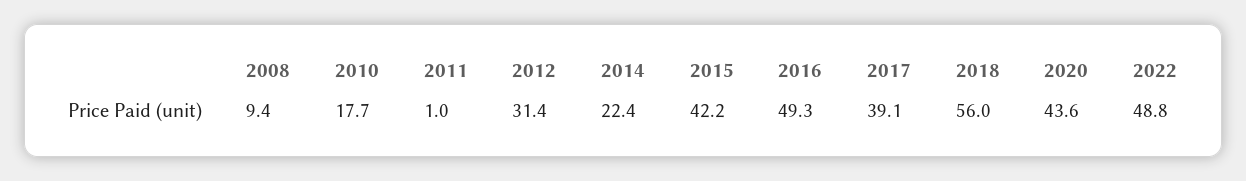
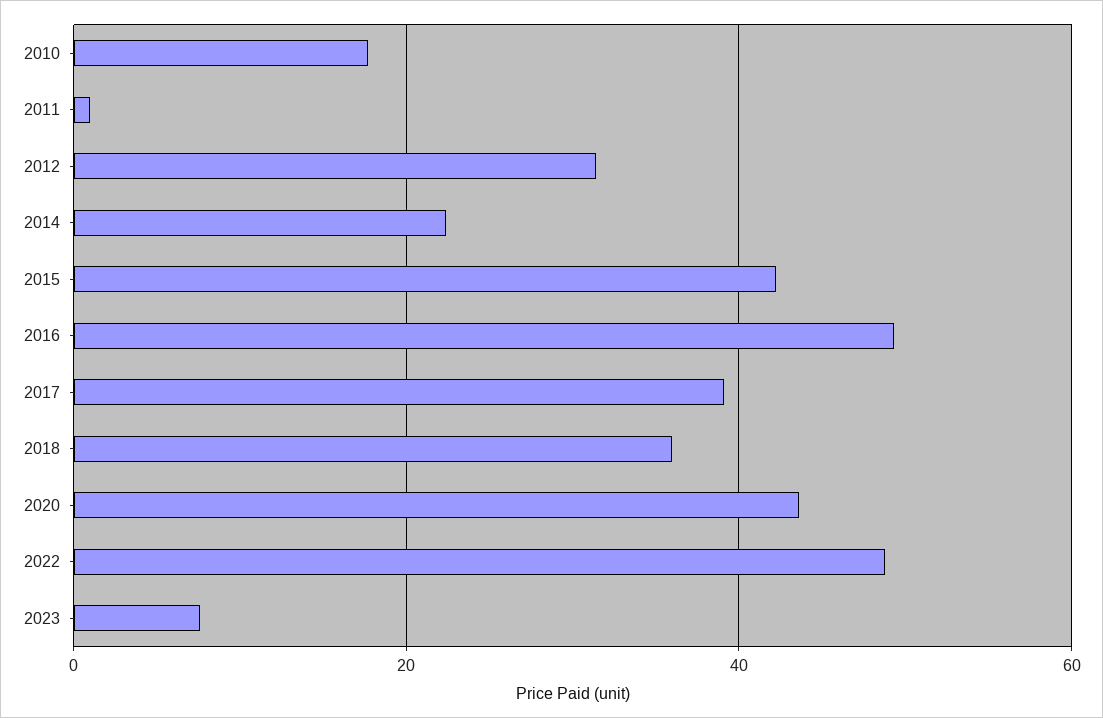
2008: 9.4 -> none
2018: 56 -> 36
2023: none -> 8

